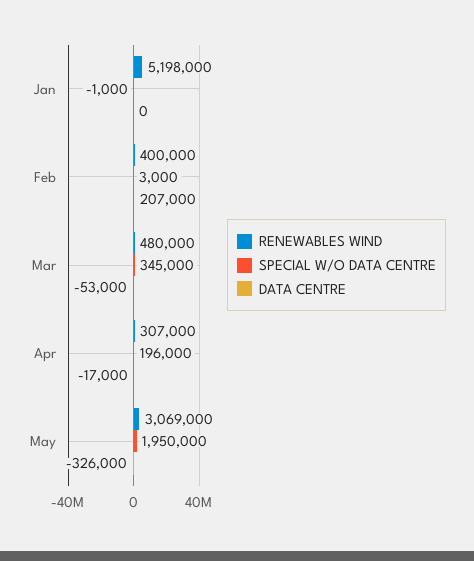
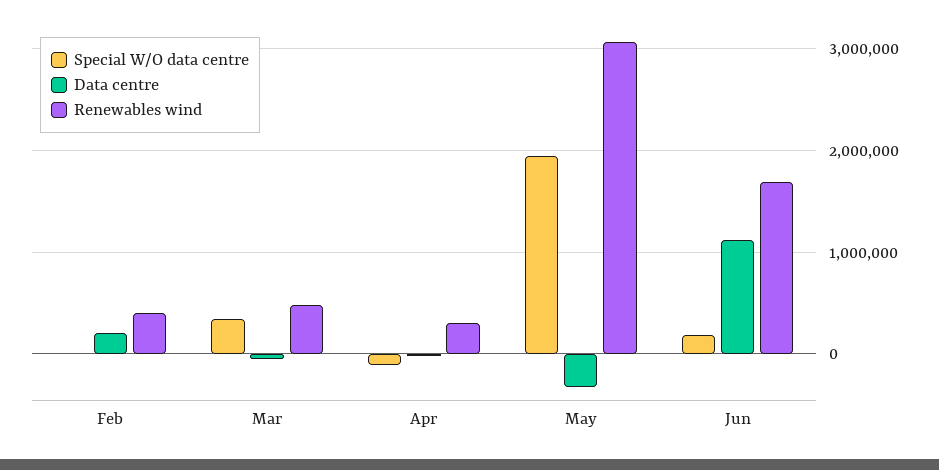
RENEWABLES WIND, Jan: 5198000 -> none
SPECIAL W/O DATA CENTRE, Jan: -1000 -> none
DATA CENTRE, Jan: 0 -> none
SPECIAL W/O DATA CENTRE, Apr: 196000 -> -100000
SPECIAL W/O DATA CENTRE, Jun: none -> 200000
DATA CENTRE, Jun: none -> 1100000
RENEWABLES WIND, Jun: none -> 1700000

